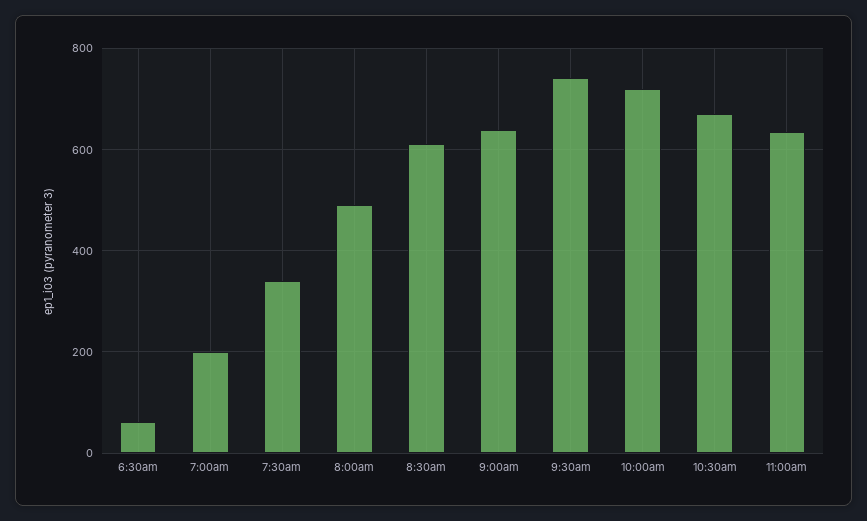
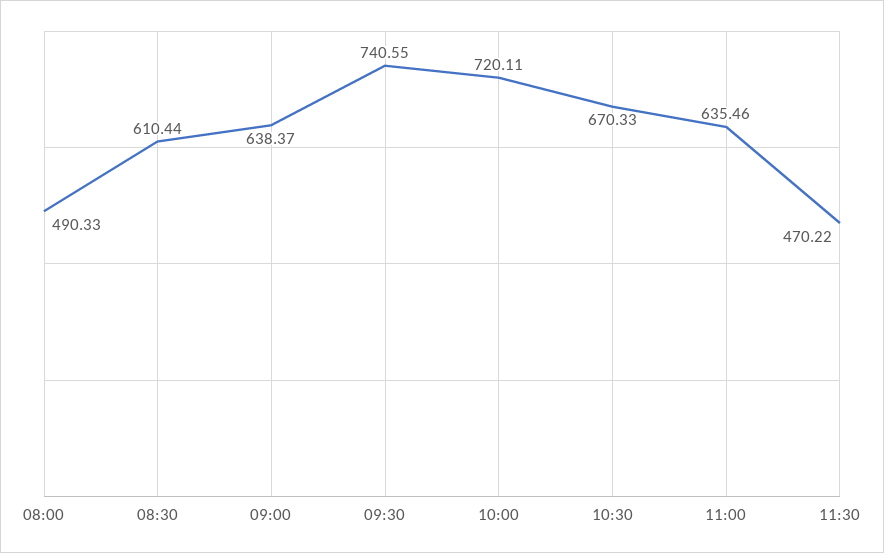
6:30am: 60 -> none
7:00am: 200 -> none
7:30am: 340 -> none
11:30: none -> 470.22

